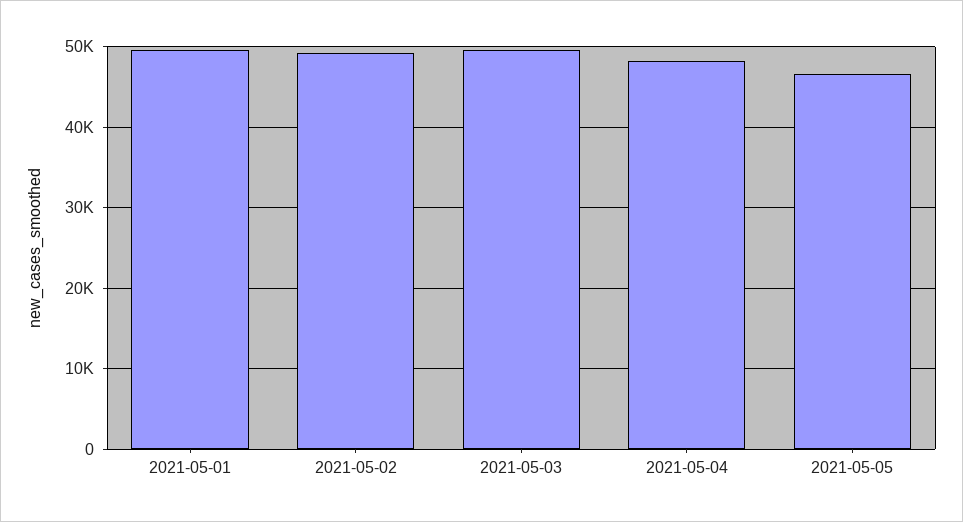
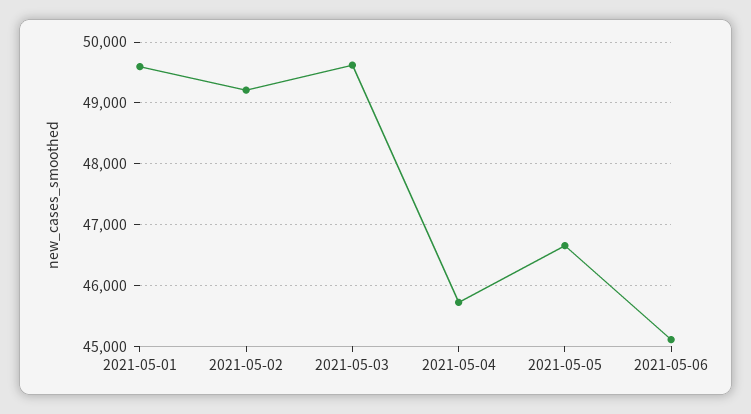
2021-05-04: 48000 -> 45700
2021-05-06: none -> 45100

